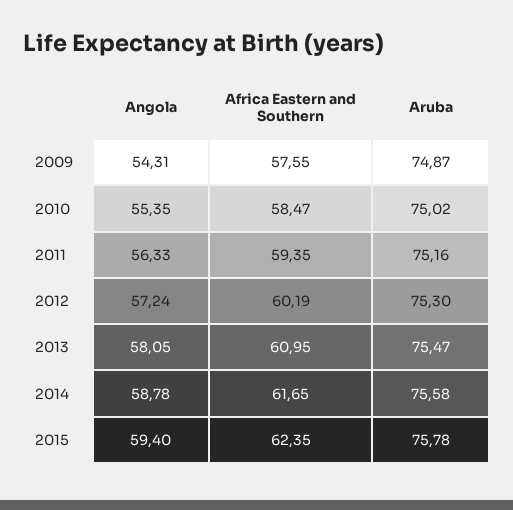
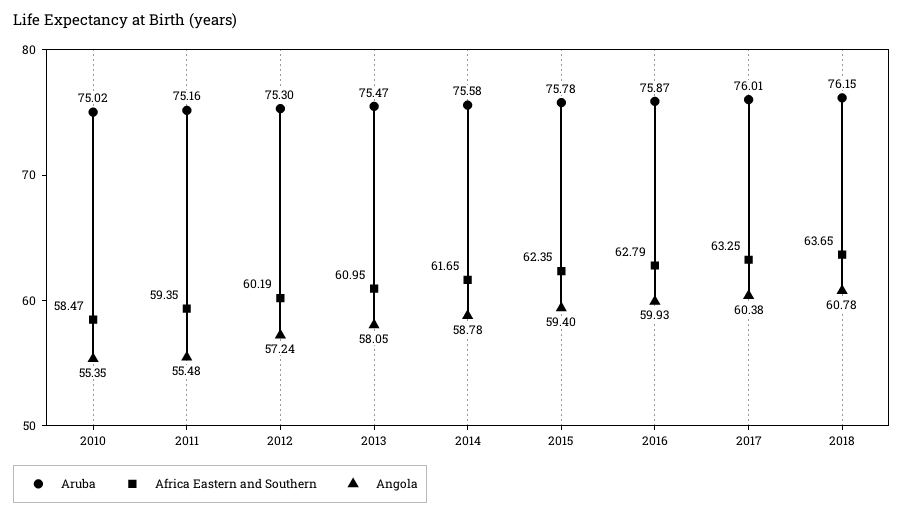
Angola, 2009: 54.31 -> none
Africa Eastern and Southern, 2009: 57.55 -> none
Aruba, 2009: 74.87 -> none
Angola, 2011: 56.33 -> 55.48
Aruba, 2016: none -> 75.87
Africa Eastern and Southern, 2016: none -> 62.79
Angola, 2016: none -> 59.93
Aruba, 2017: none -> 76.01
Africa Eastern and Southern, 2017: none -> 63.25
Angola, 2017: none -> 60.38
Aruba, 2018: none -> 76.15
Africa Eastern and Southern, 2018: none -> 63.65
Angola, 2018: none -> 60.78

